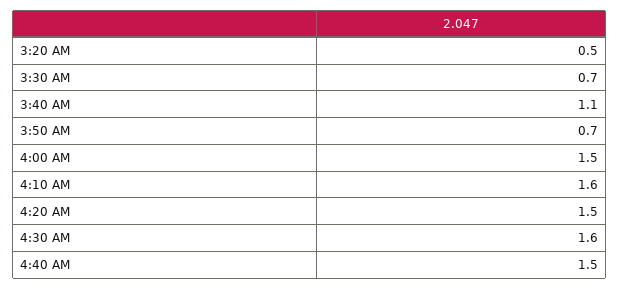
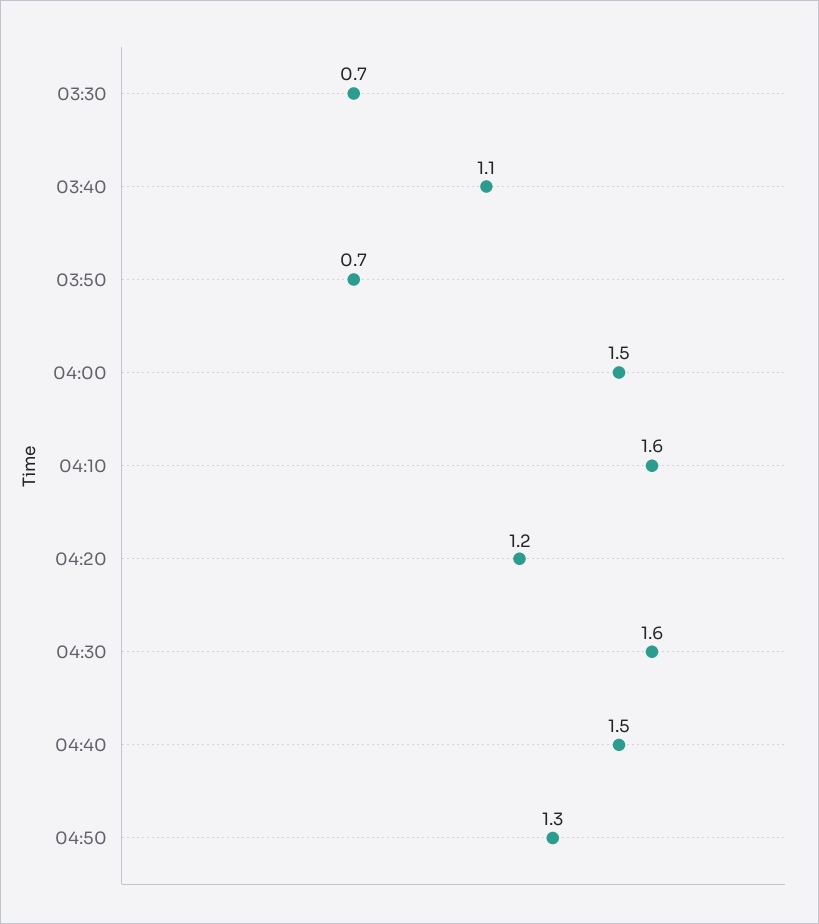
3:20 AM: 0.5 -> none
4:20 AM: 1.5 -> 1.2
04:50: none -> 1.3

